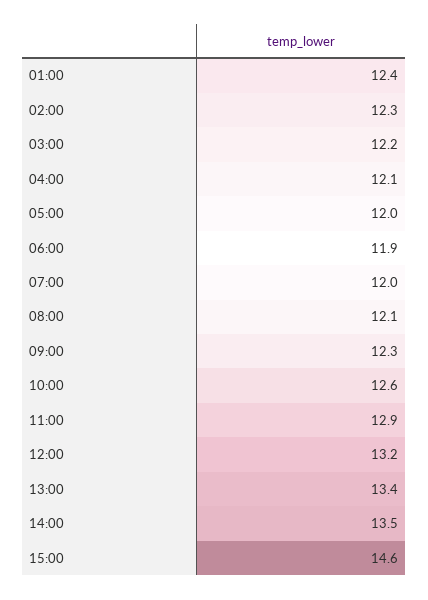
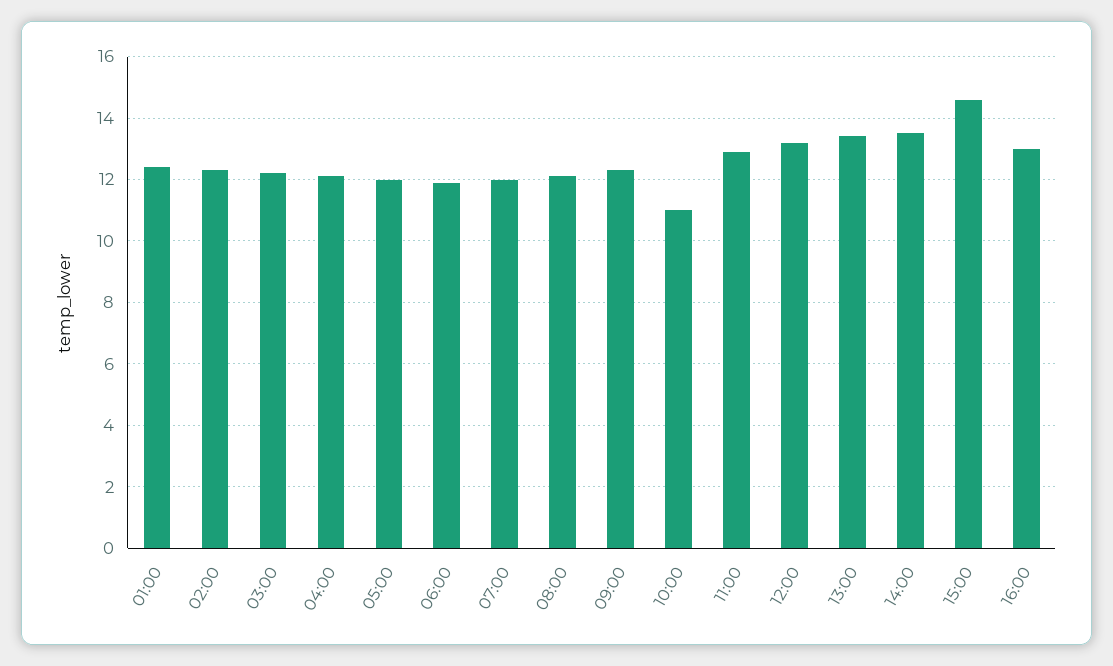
10:00: 12.6 -> 11
16:00: none -> 13

